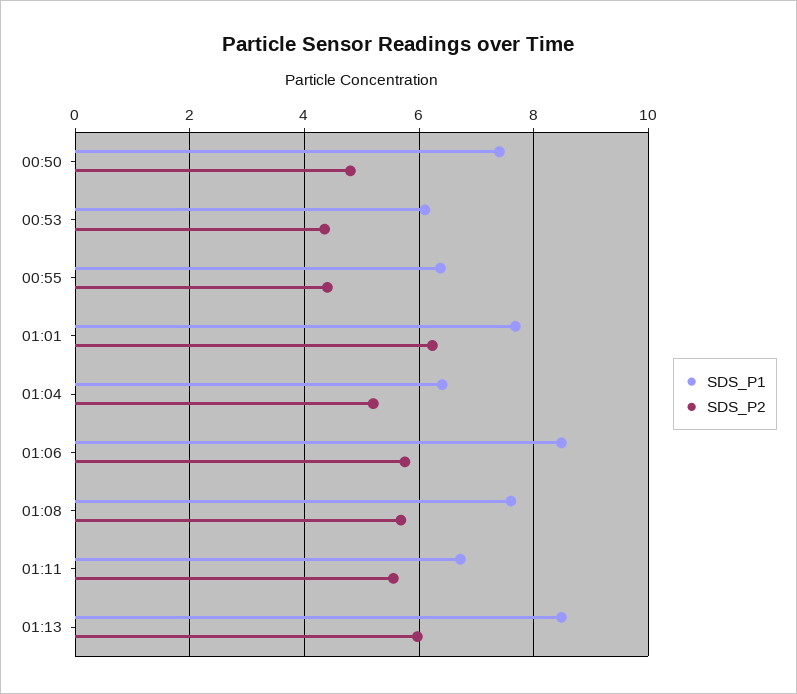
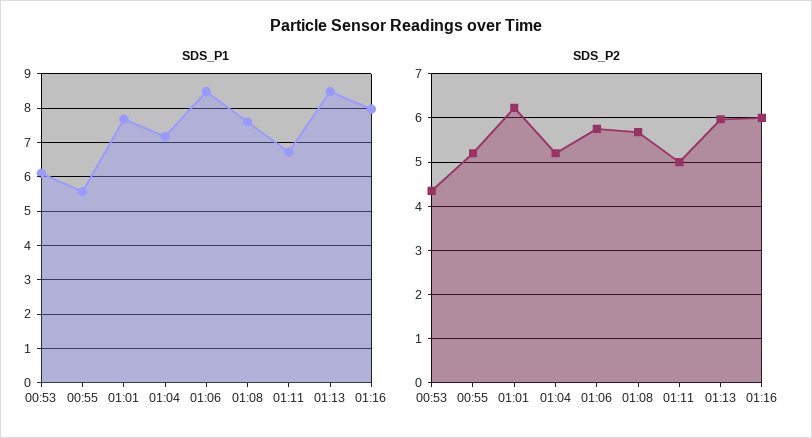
SDS_P1, 00:50: 7.4 -> none
SDS_P2, 00:50: 4.8 -> none
SDS_P1, 00:55: 6.4 -> 5.6
SDS_P2, 00:55: 4.4 -> 5.2
SDS_P1, 01:04: 6.4 -> 7.2
SDS_P2, 01:11: 5.6 -> 5
SDS_P1, 01:16: none -> 8
SDS_P2, 01:16: none -> 6

